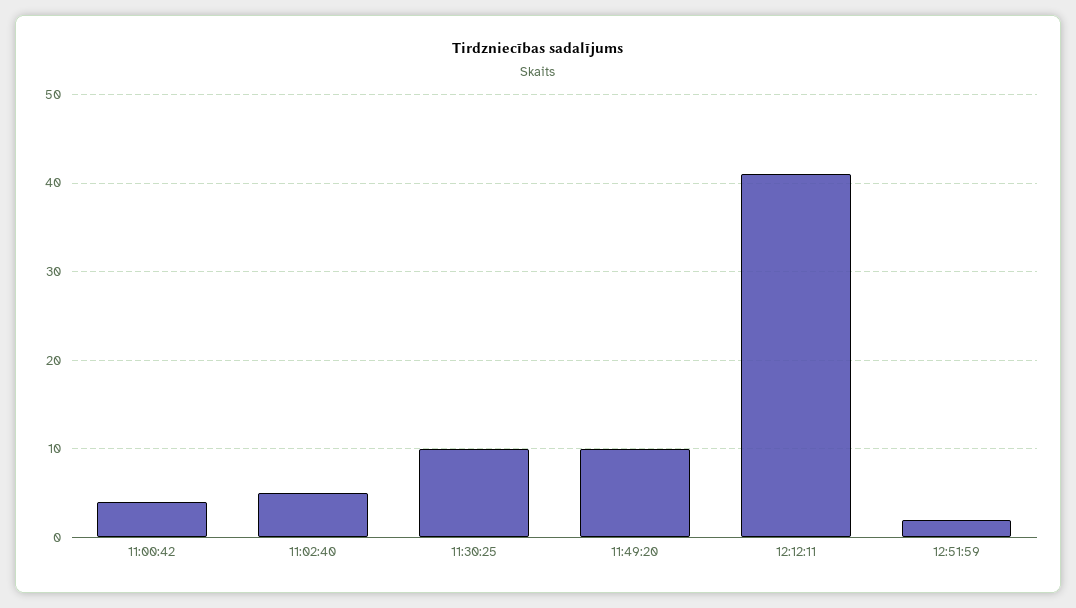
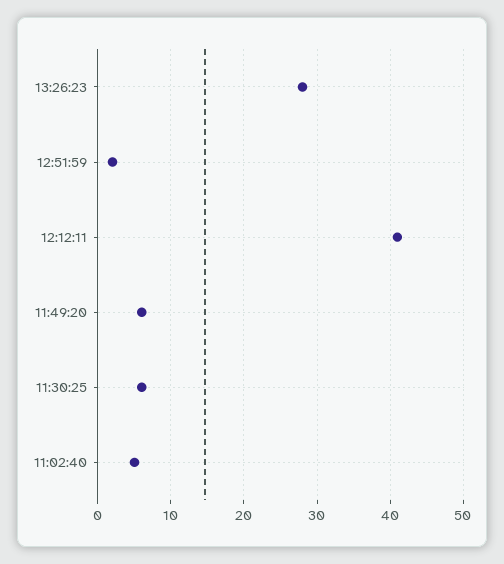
11:00:42: 4 -> none
11:30:25: 10 -> 6
11:49:20: 10 -> 6
13:26:23: none -> 28

